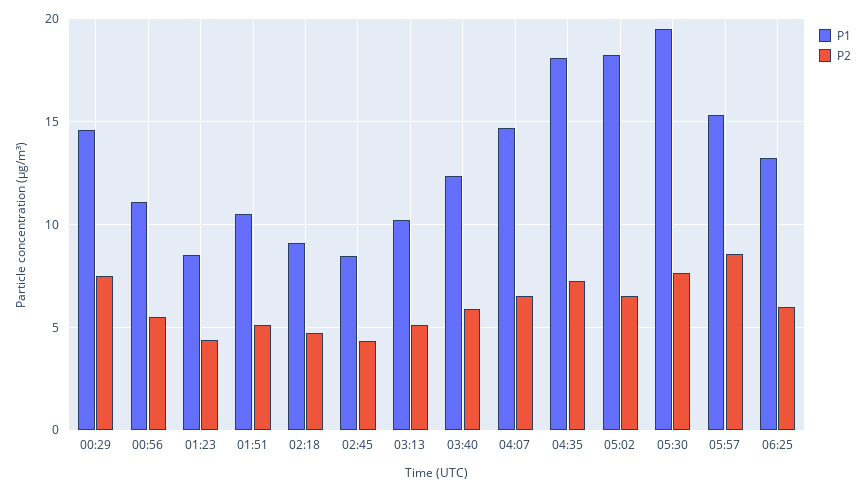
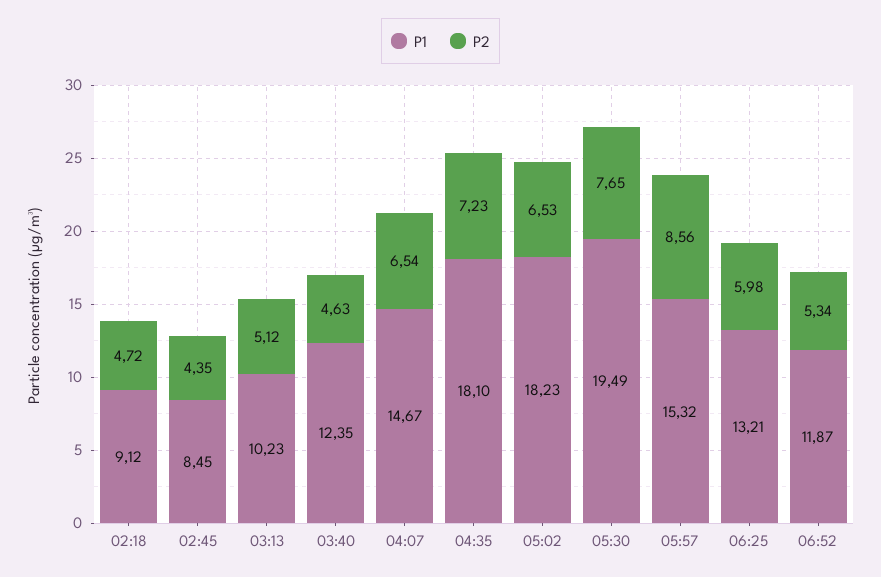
P1, 00:29: 14.5 -> none
P2, 00:29: 7.5 -> none
P1, 00:56: 11 -> none
P2, 00:56: 5.5 -> none
P1, 01:23: 8.5 -> none
P2, 01:23: 4.5 -> none
P1, 01:51: 10.5 -> none
P2, 01:51: 5 -> none
P2, 03:40: 6 -> 4.63
P1, 06:52: none -> 11.87
P2, 06:52: none -> 5.34

